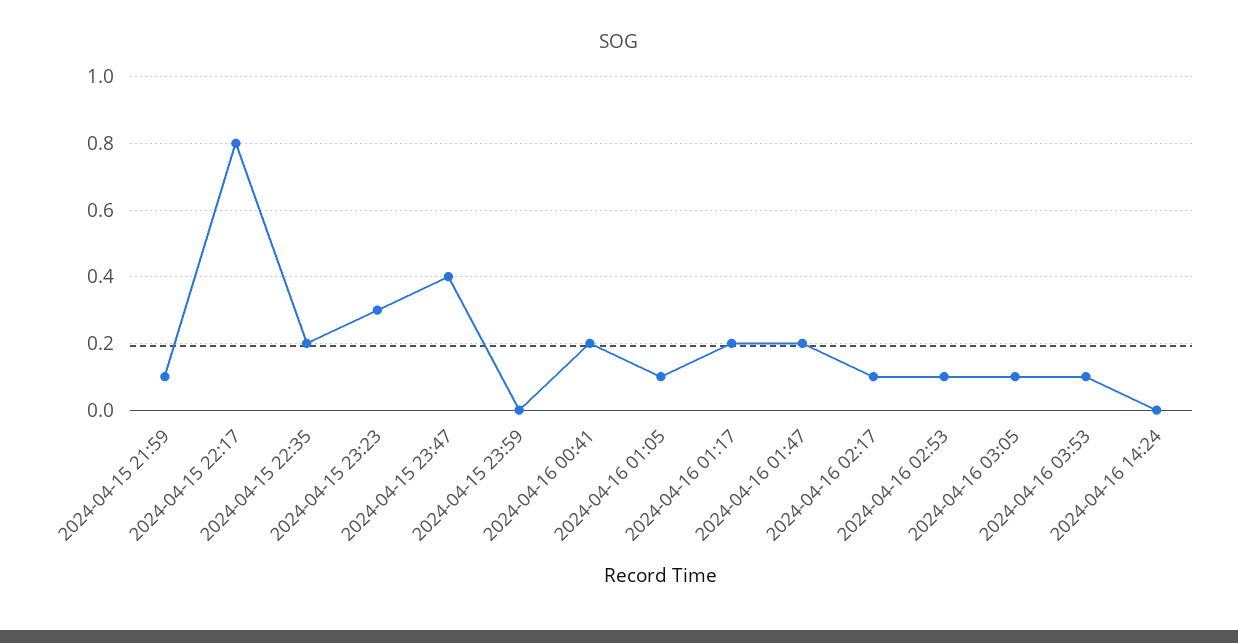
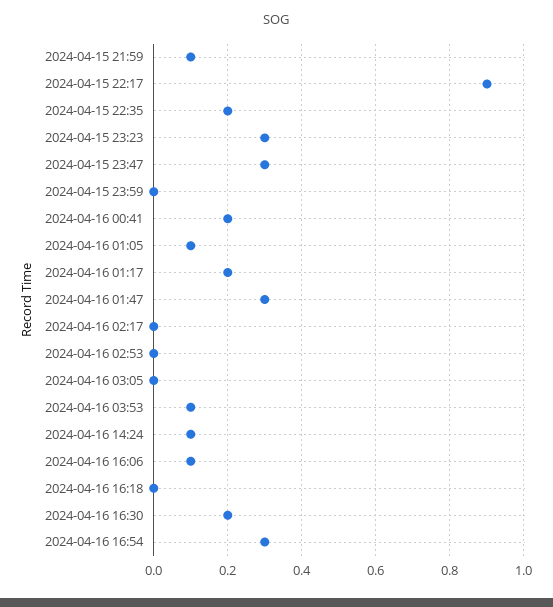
2024-04-15 22:17: 0.8 -> 0.9
2024-04-15 23:47: 0.4 -> 0.3
2024-04-16 01:47: 0.2 -> 0.3
2024-04-16 02:17: 0.1 -> 0
2024-04-16 02:53: 0.1 -> 0
2024-04-16 03:05: 0.1 -> 0
2024-04-16 14:24: 0 -> 0.1
2024-04-16 16:06: none -> 0.1
2024-04-16 16:18: none -> 0
2024-04-16 16:30: none -> 0.2
2024-04-16 16:54: none -> 0.3

